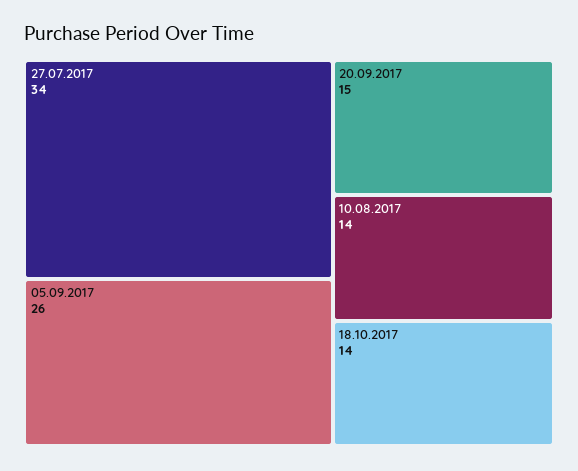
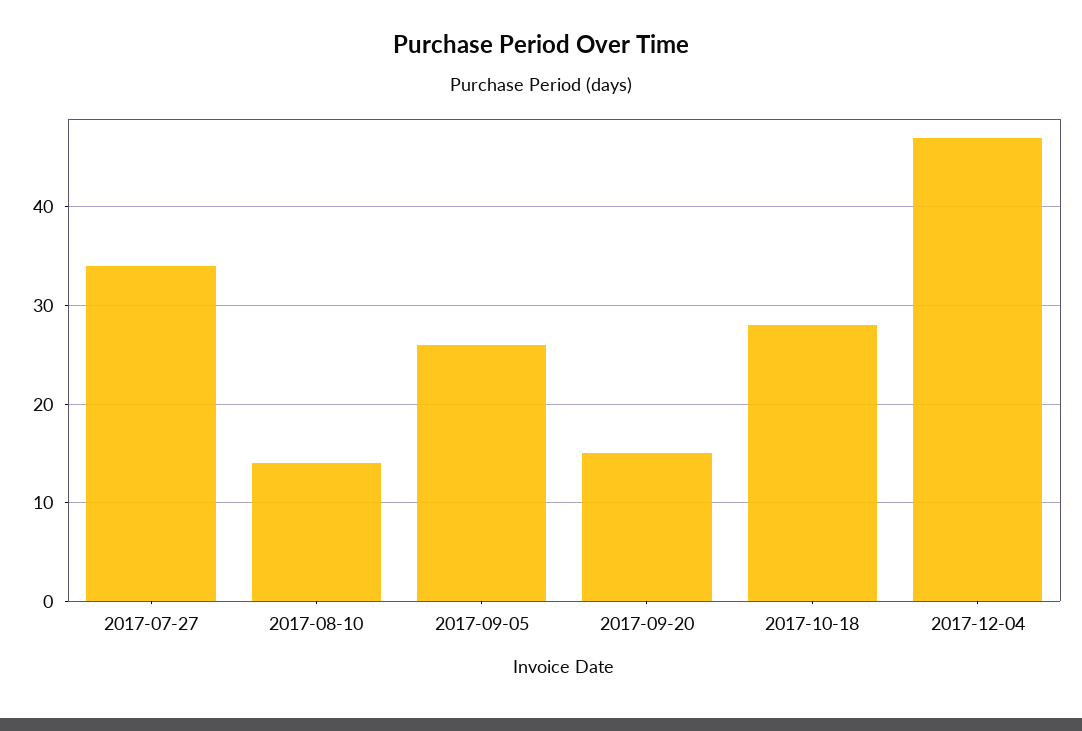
18.10.2017: 14 -> 28
2017-12-04: none -> 47

